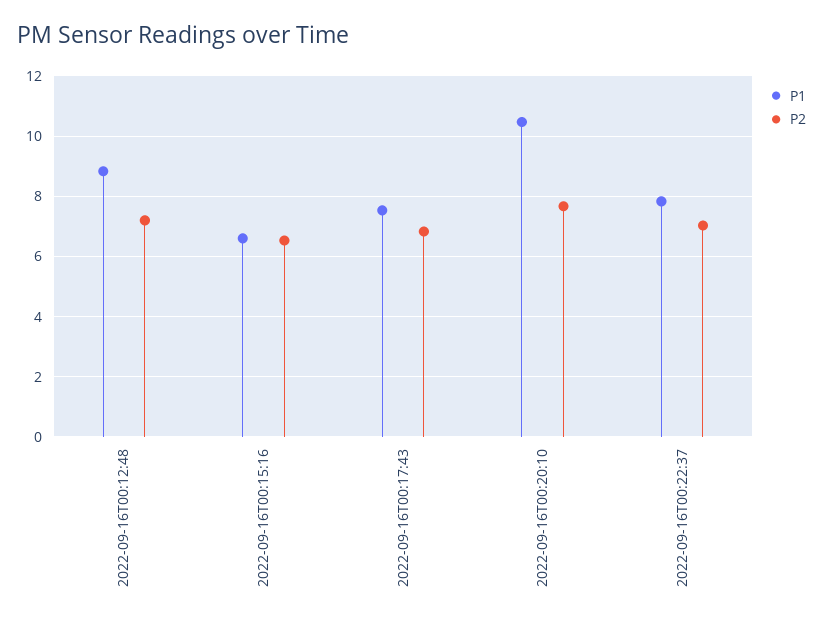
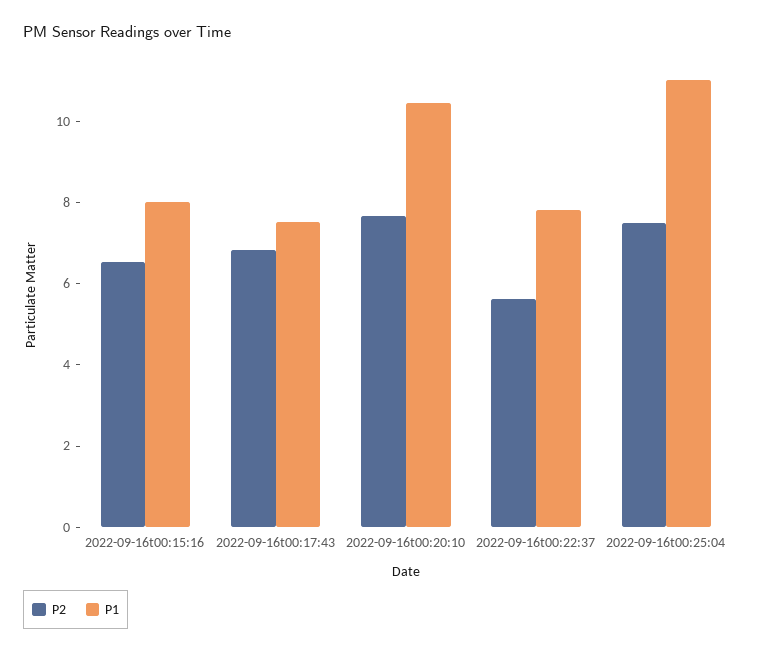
P1, 2022-09-16T00:12:48: 8.8 -> none
P2, 2022-09-16T00:12:48: 7.2 -> none
P1, 2022-09-16T00:15:16: 6.6 -> 8
P2, 2022-09-16T00:22:37: 7 -> 5.5
P2, 2022-09-16t00:25:04: none -> 7.5
P1, 2022-09-16t00:25:04: none -> 11

